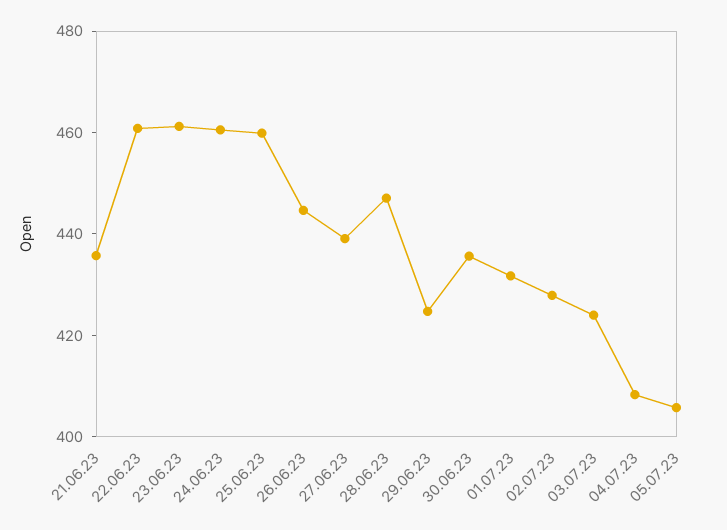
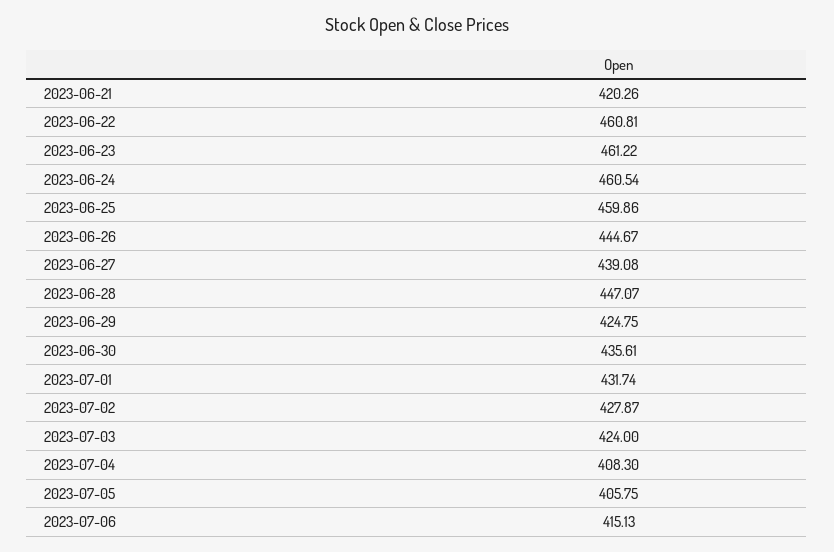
21.06.23: 435 -> 420.26
2023-07-06: none -> 415.13

